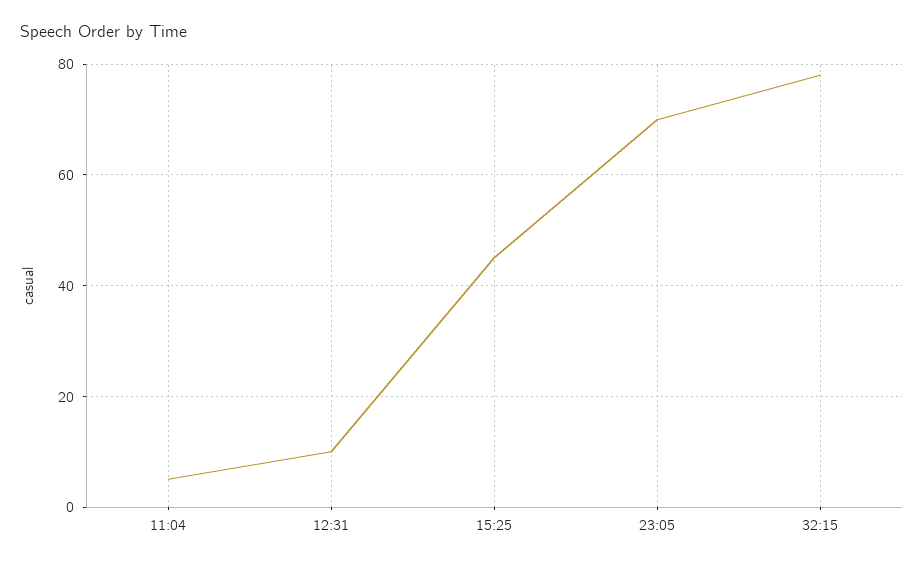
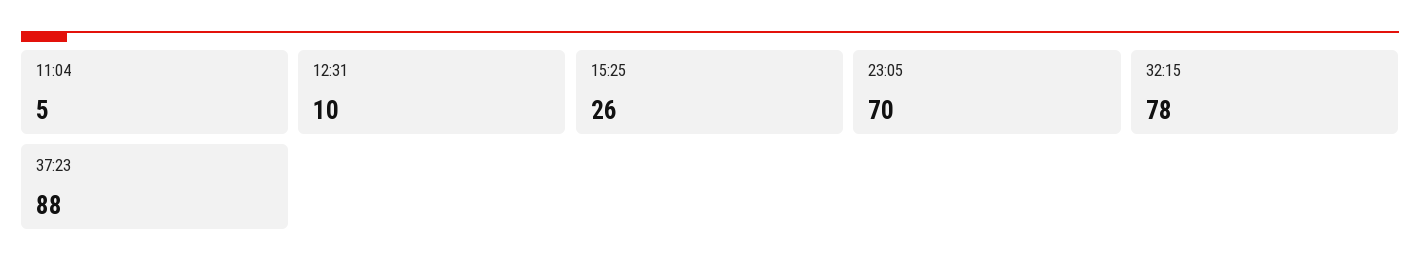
15:25: 45 -> 26
37:23: none -> 88

